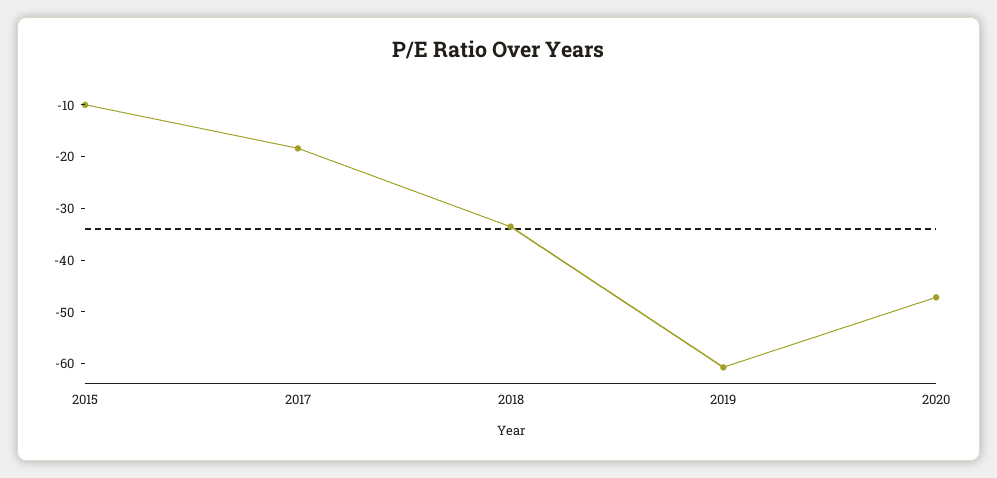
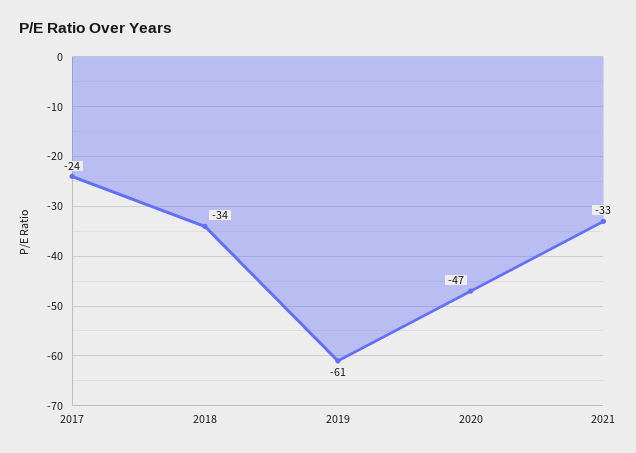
2015: -10 -> none
2017: -18 -> -24
2021: none -> -33

